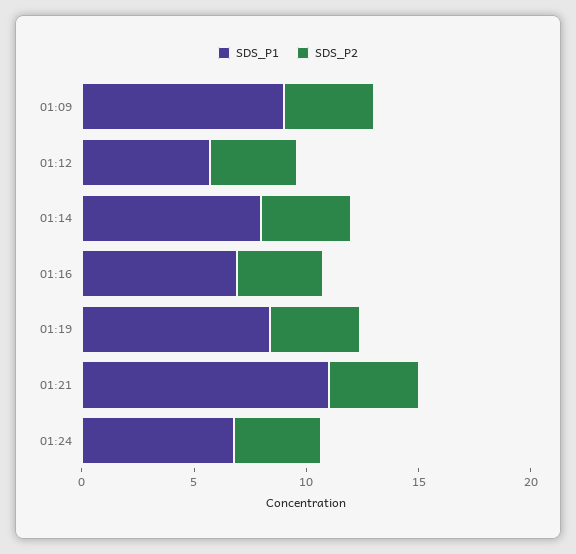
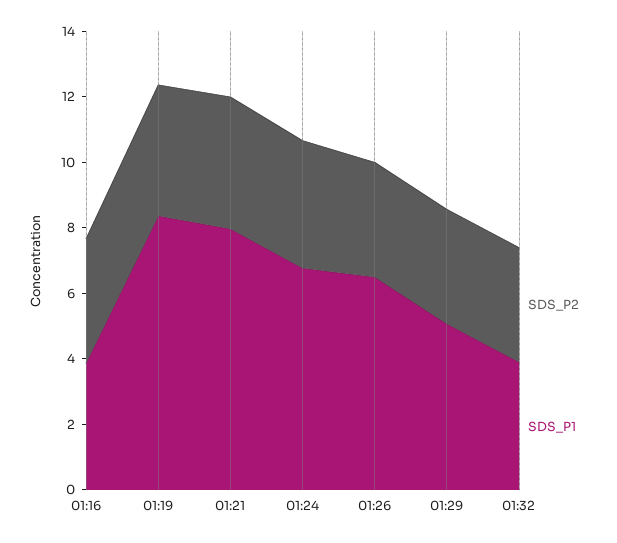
SDS_P1, 01:09: 9 -> none
SDS_P2, 01:09: 4 -> none
SDS_P1, 01:12: 6 -> none
SDS_P2, 01:12: 4 -> none
SDS_P1, 01:14: 8 -> none
SDS_P2, 01:14: 4 -> none
SDS_P1, 01:16: 7 -> 4
SDS_P1, 01:21: 11 -> 8
SDS_P2, 01:26: none -> 3.5
SDS_P1, 01:26: none -> 6.5
SDS_P2, 01:29: none -> 3.5
SDS_P1, 01:29: none -> 5
SDS_P2, 01:32: none -> 3.5
SDS_P1, 01:32: none -> 4

